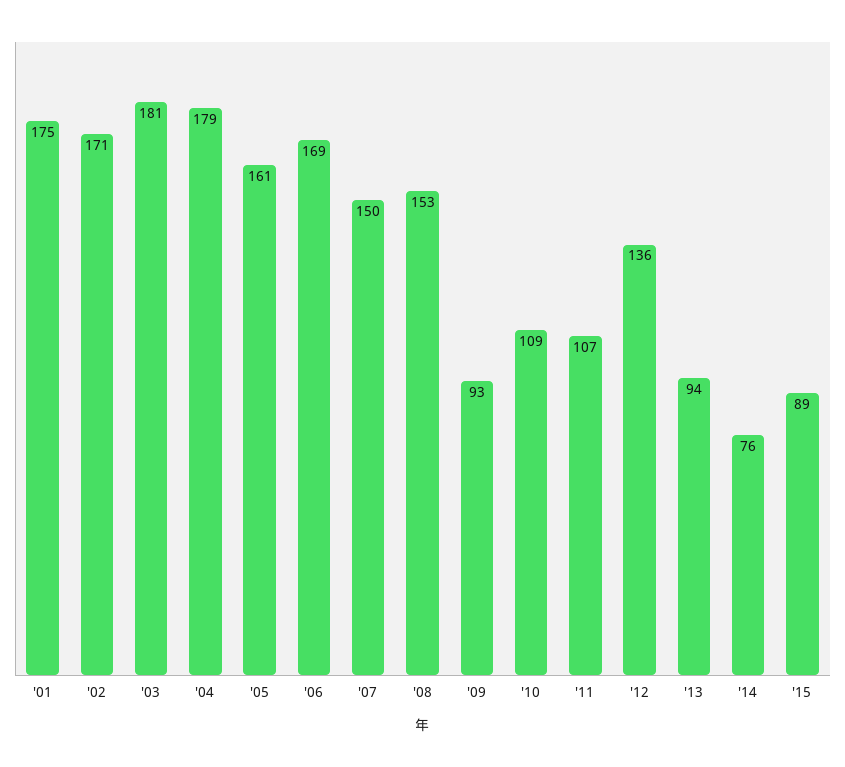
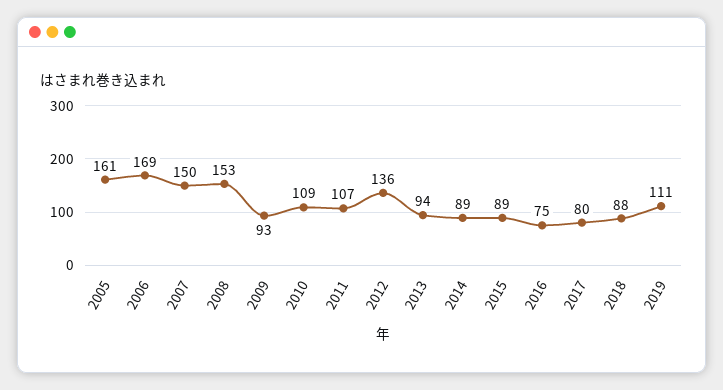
'01: 175 -> none
'02: 171 -> none
'03: 181 -> none
'04: 179 -> none
'14: 76 -> 89
2016: none -> 75
2017: none -> 80
2018: none -> 88
2019: none -> 111

